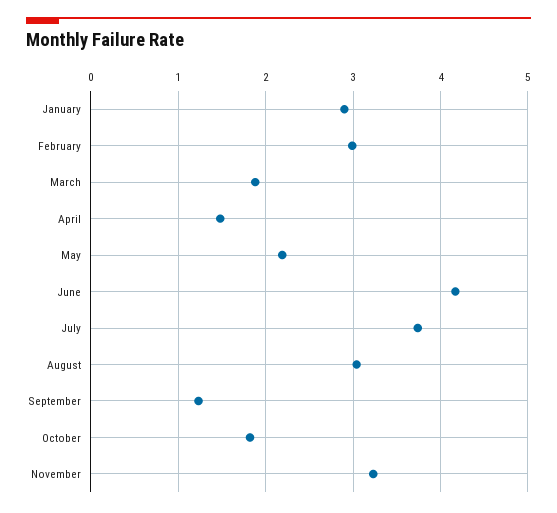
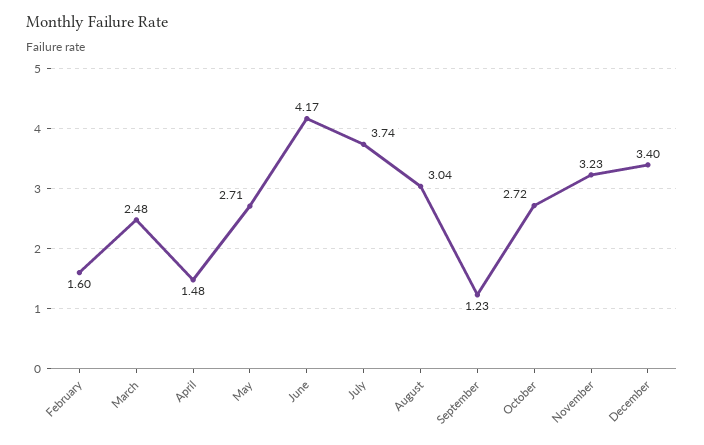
January: 2.9 -> none
February: 3 -> 1.6
March: 1.9 -> 2.48
May: 2.2 -> 2.71
October: 1.8 -> 2.72
December: none -> 3.4

